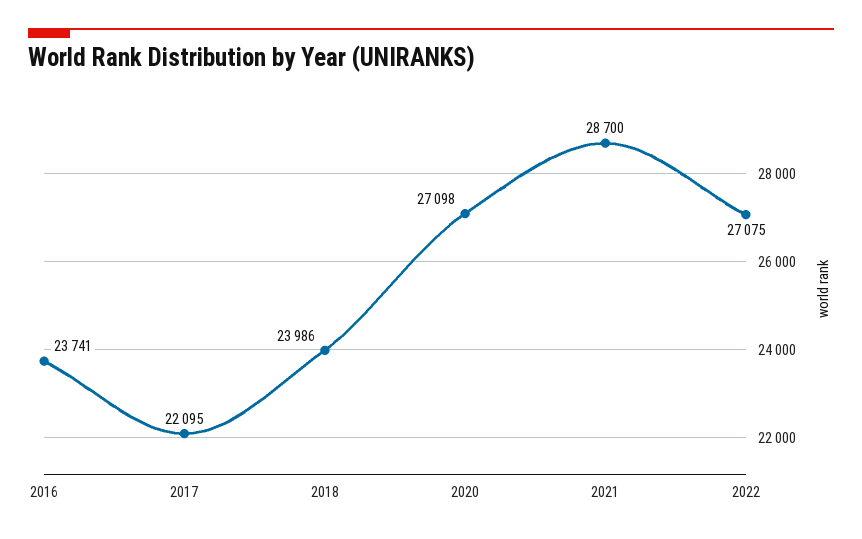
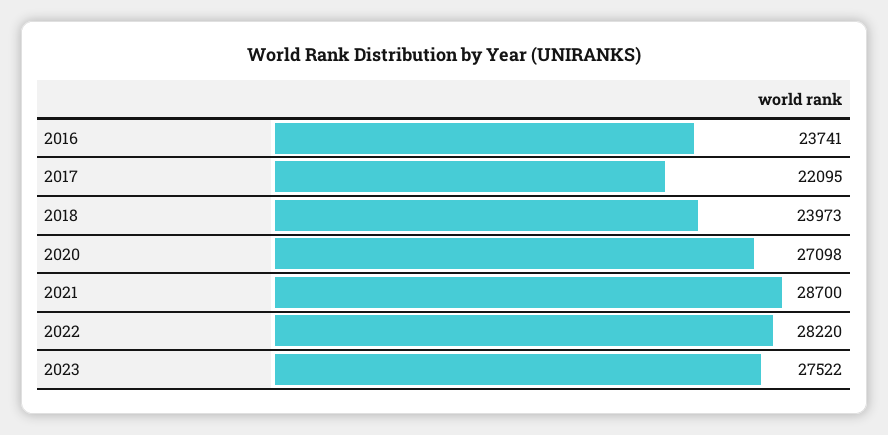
2018: 23986 -> 23973
2022: 27075 -> 28220
2023: none -> 27522

